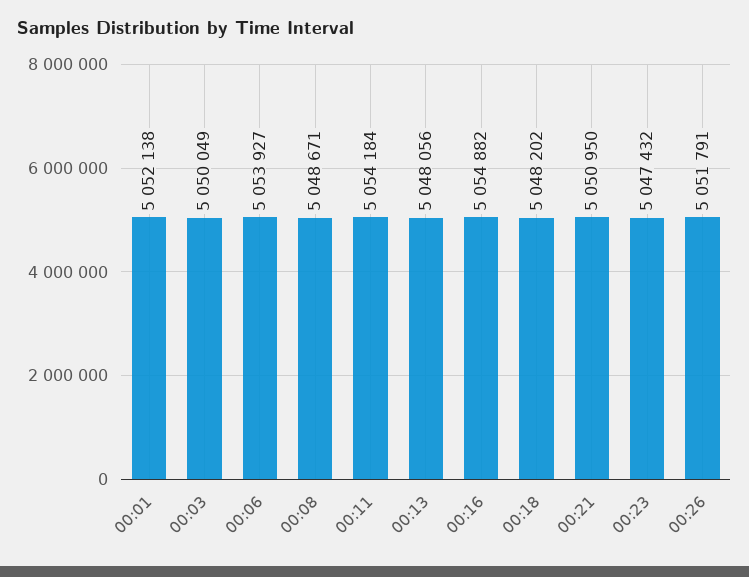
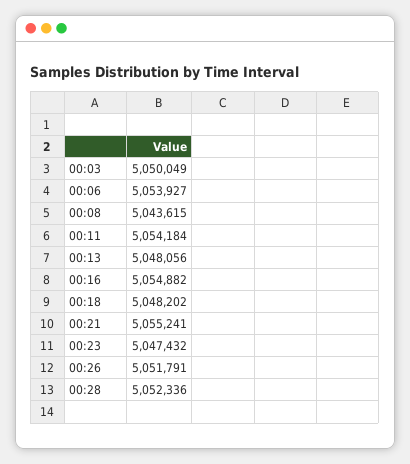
00:01: 5052138 -> none
00:08: 5048671 -> 5043615
00:21: 5050950 -> 5055241
00:28: none -> 5052336

